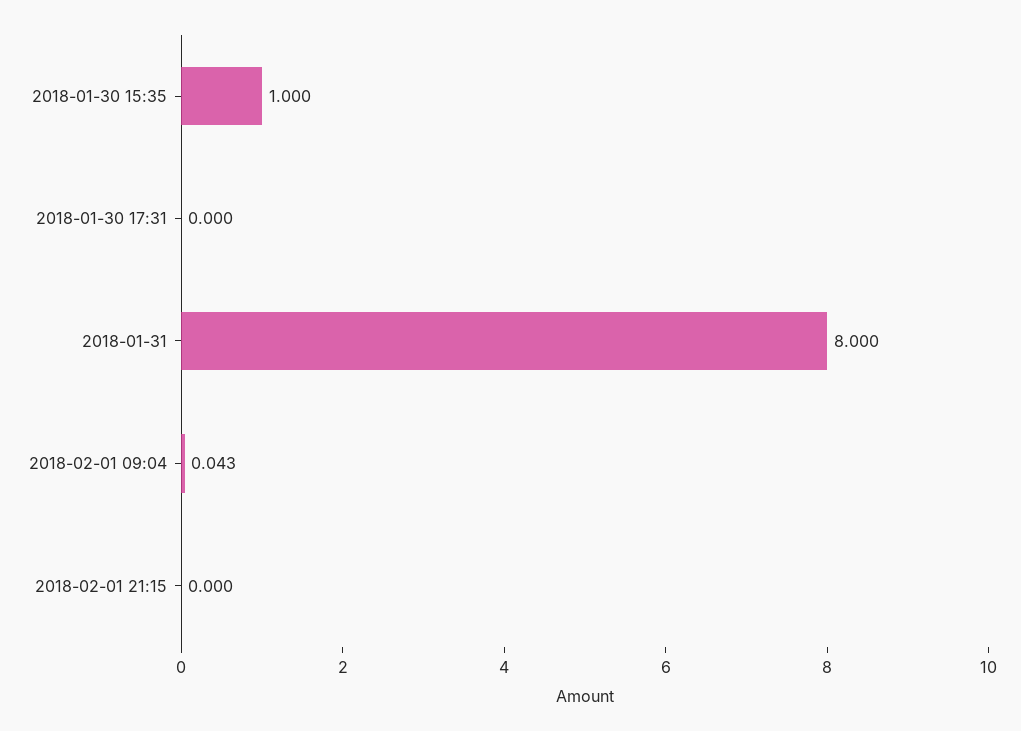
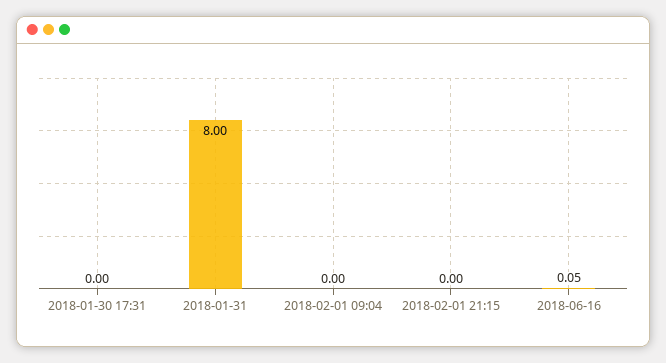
2018-01-30 15:35: 1 -> none
2018-02-01 09:04: 0.043 -> 0
2018-06-16: none -> 0.05

